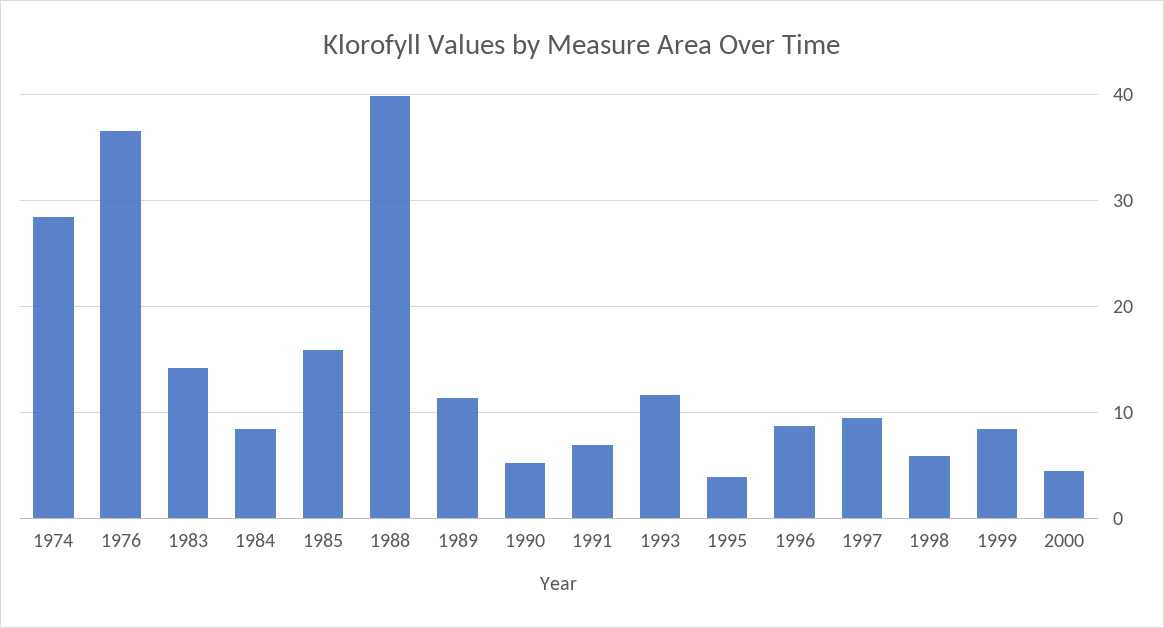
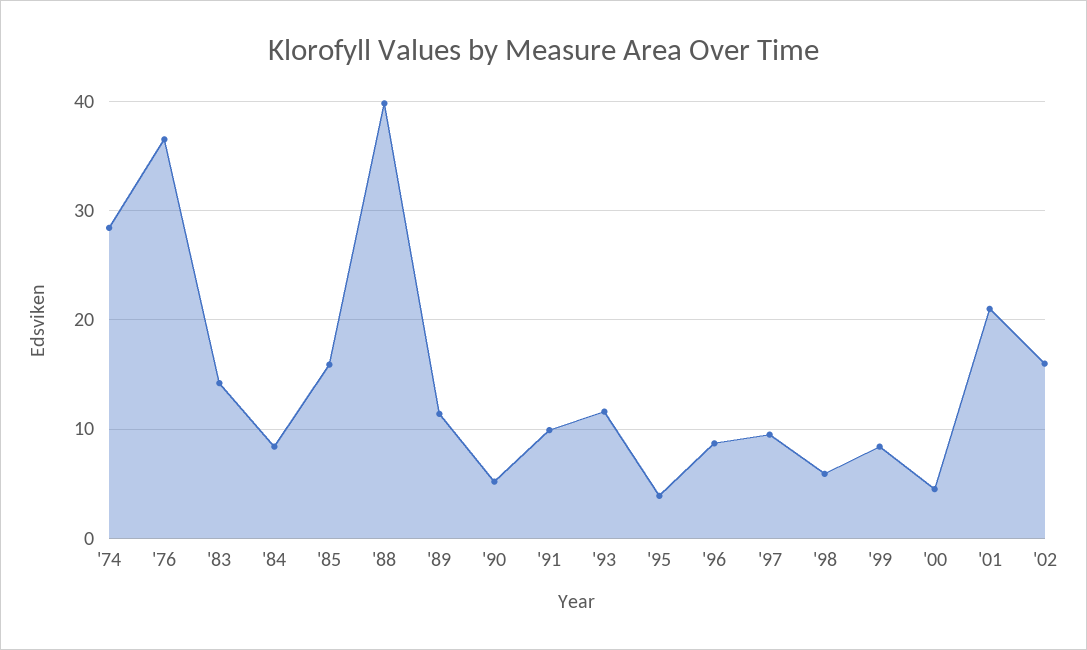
1991: 7 -> 10
'01: none -> 21
'02: none -> 16

